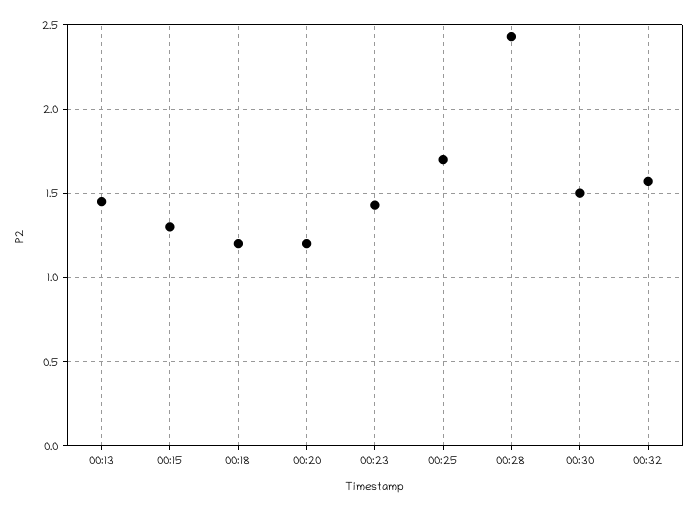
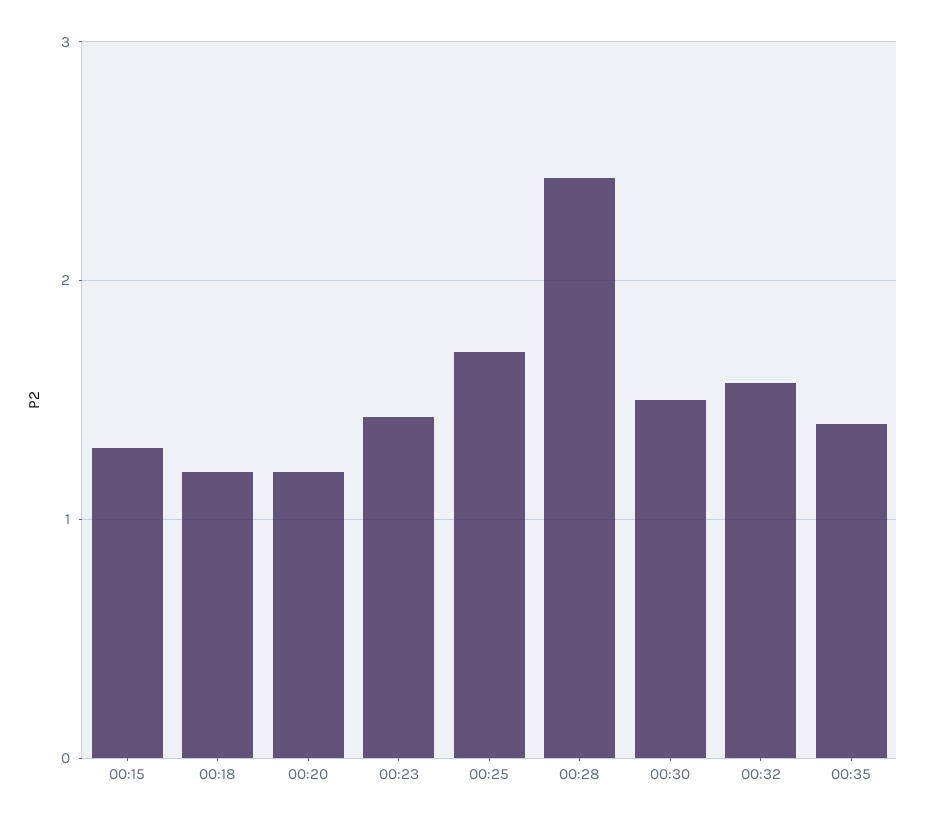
00:13: 1.45 -> none
00:35: none -> 1.4

